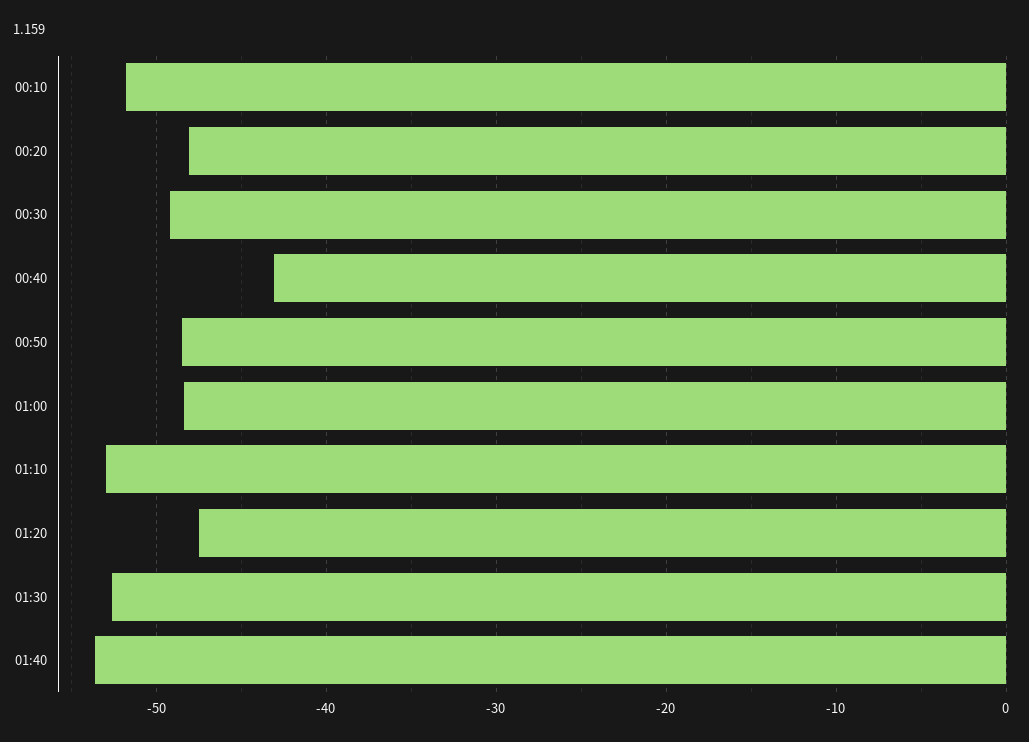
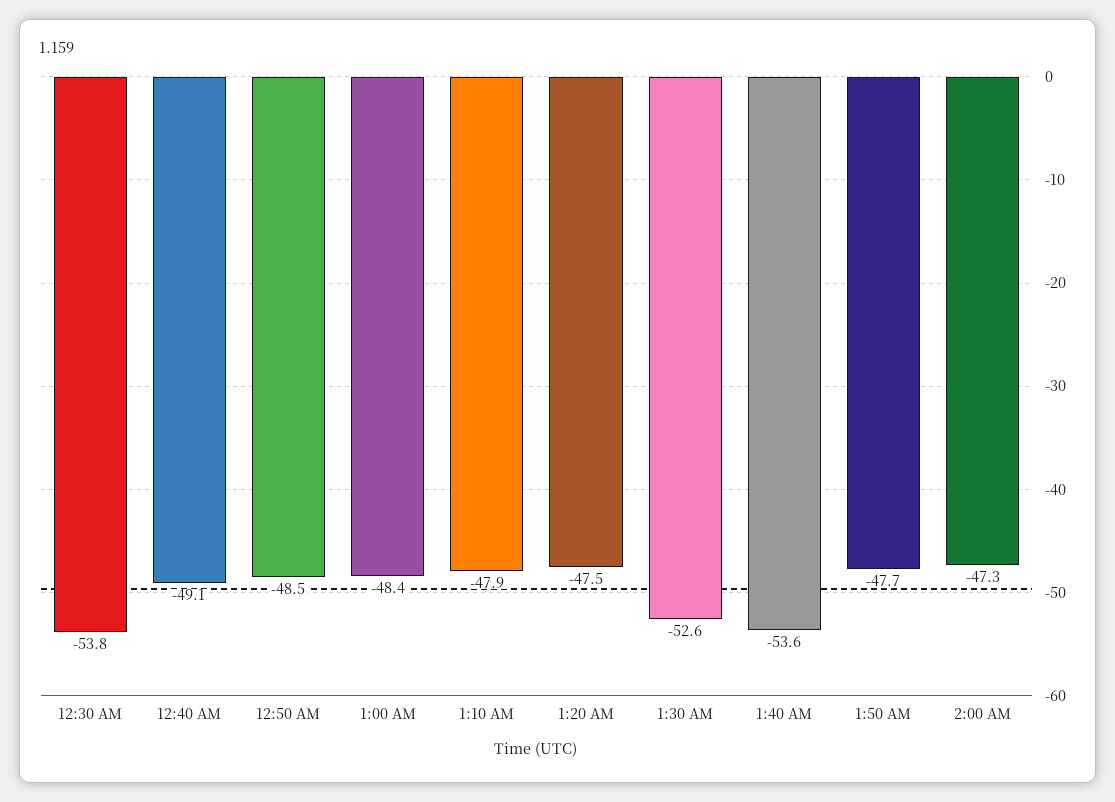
00:10: -52 -> none
00:20: -48 -> none
00:30: -49 -> -53.8
00:40: -43 -> -49.1
01:10: -53 -> -47.9
1:50 AM: none -> -47.7
2:00 AM: none -> -47.3

